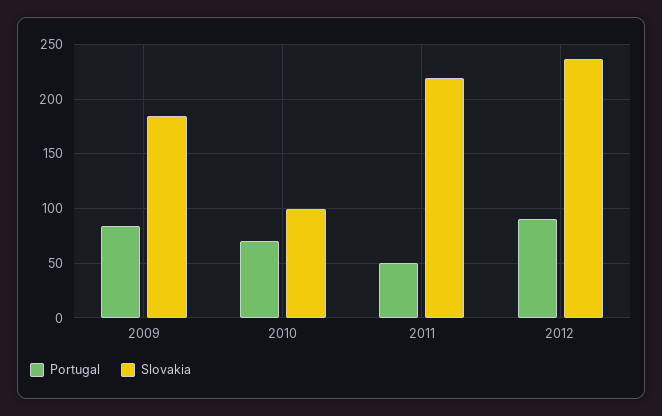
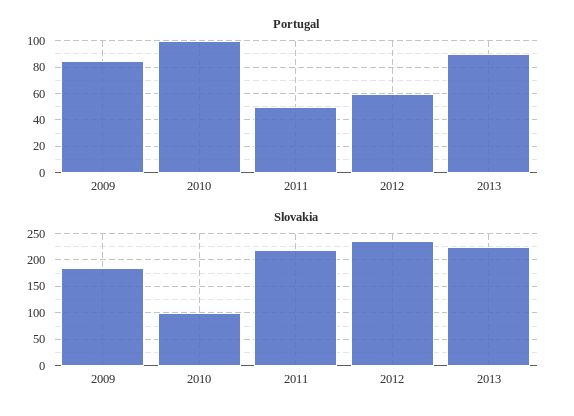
Portugal, 2010: 70 -> 100
Portugal, 2012: 90 -> 60
Portugal, 2013: none -> 90
Slovakia, 2013: none -> 225

